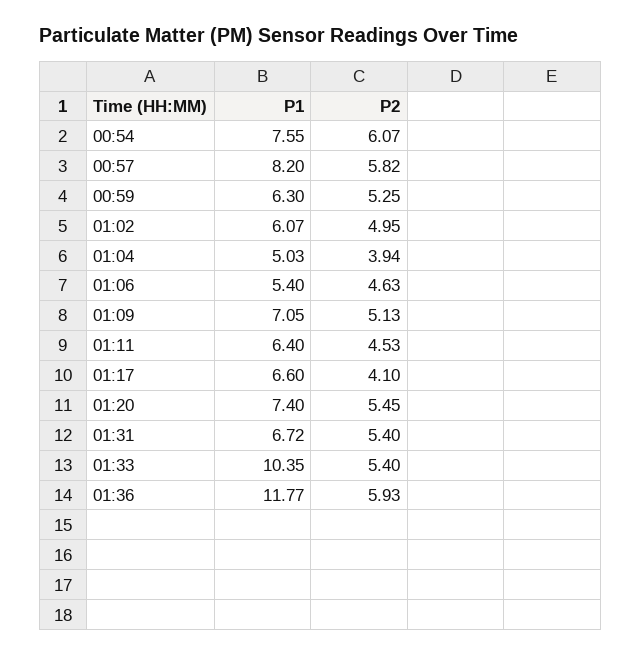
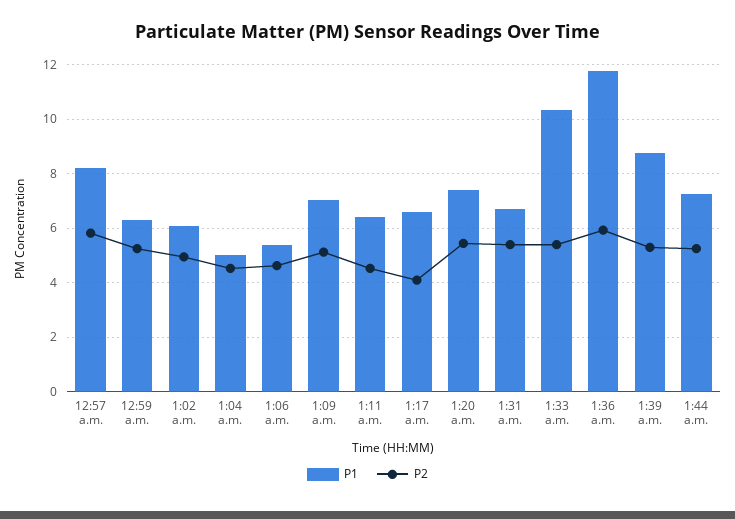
P1, 00:54: 7.55 -> none
P2, 00:54: 6.07 -> none
P2, 01:04: 3.94 -> 4.5
P1, 1:39 a.m.: none -> 8.75
P2, 1:39 a.m.: none -> 5.25
P1, 1:44 a.m.: none -> 7.25
P2, 1:44 a.m.: none -> 5.25

